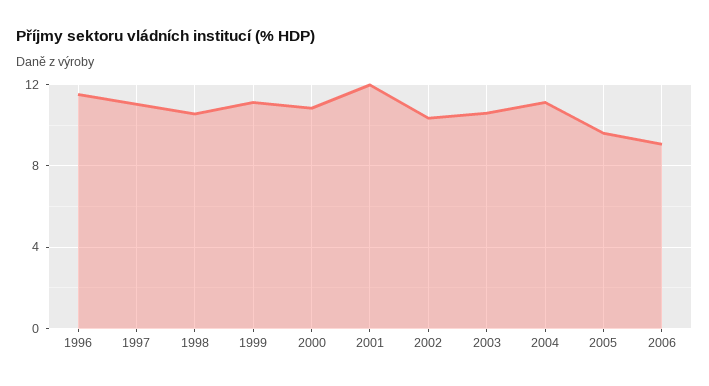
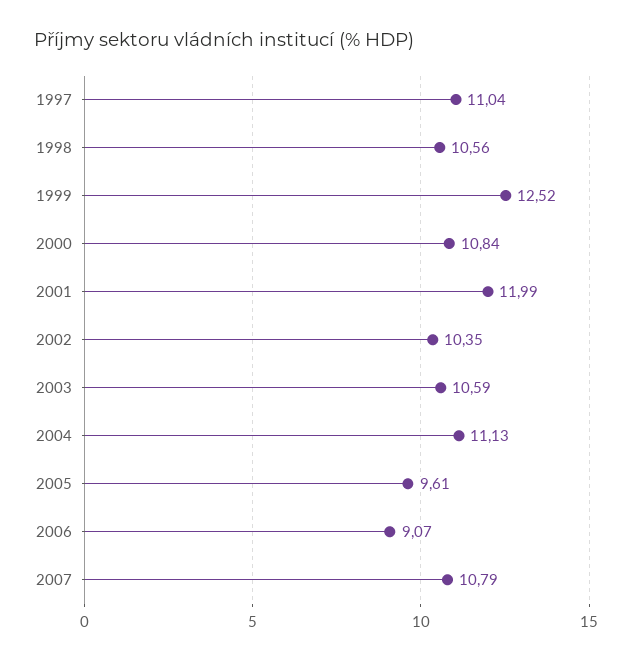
1996: 11.5 -> none
1999: 11 -> 12.52
2007: none -> 10.79

